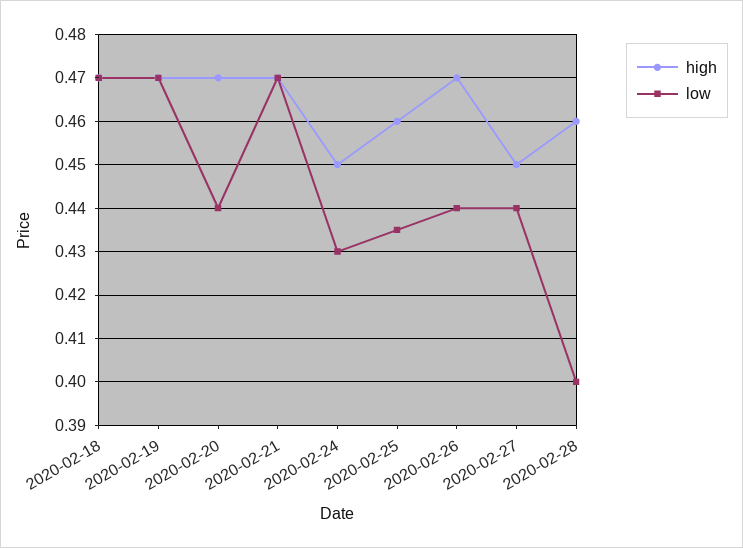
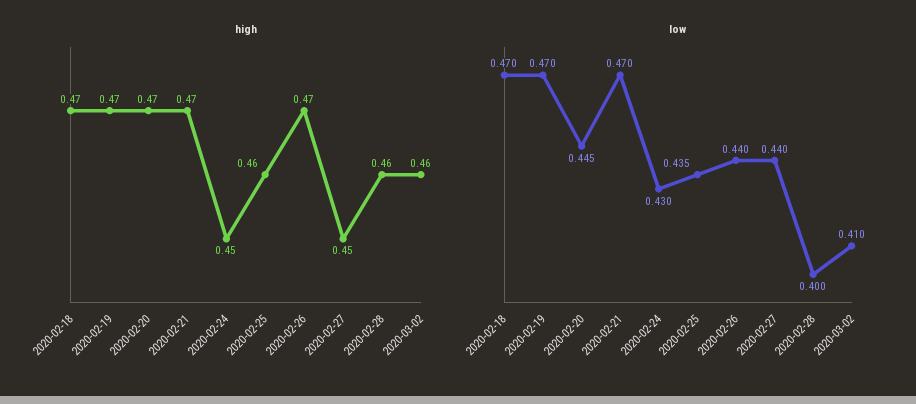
low, 2020-02-20: 0.44 -> 0.445
high, 2020-03-02: none -> 0.46
low, 2020-03-02: none -> 0.41

